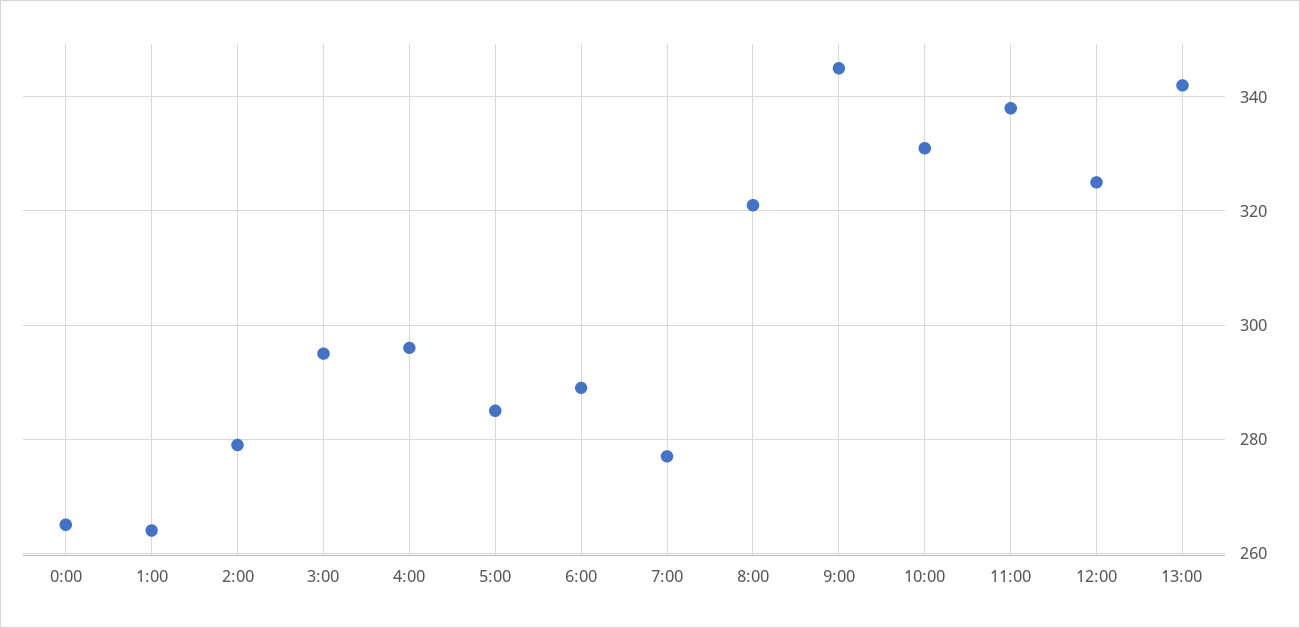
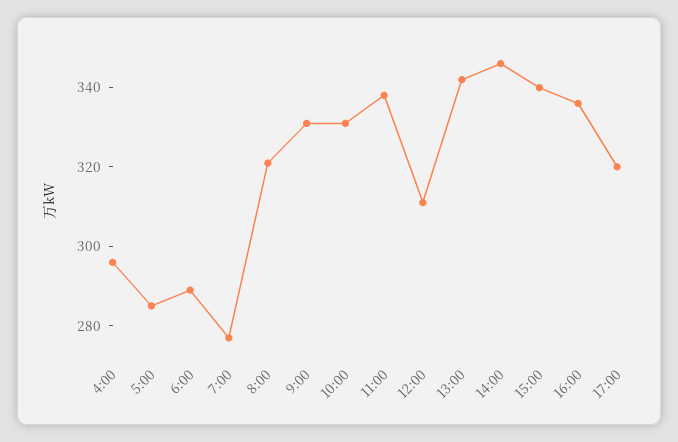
0:00: 265 -> none
1:00: 265 -> none
2:00: 280 -> none
3:00: 295 -> none
9:00: 345 -> 330
12:00: 325 -> 310
14:00: none -> 345
15:00: none -> 340
16:00: none -> 335
17:00: none -> 320

